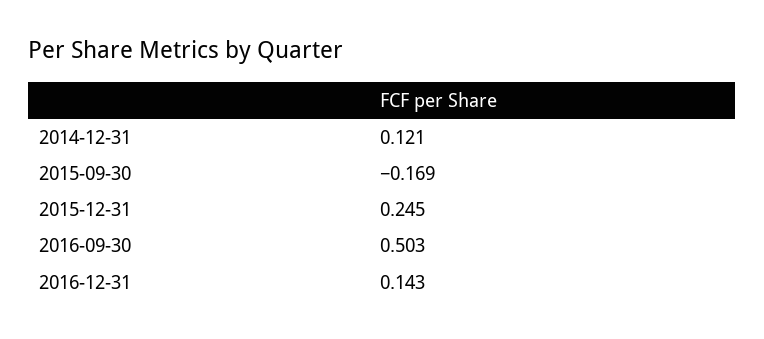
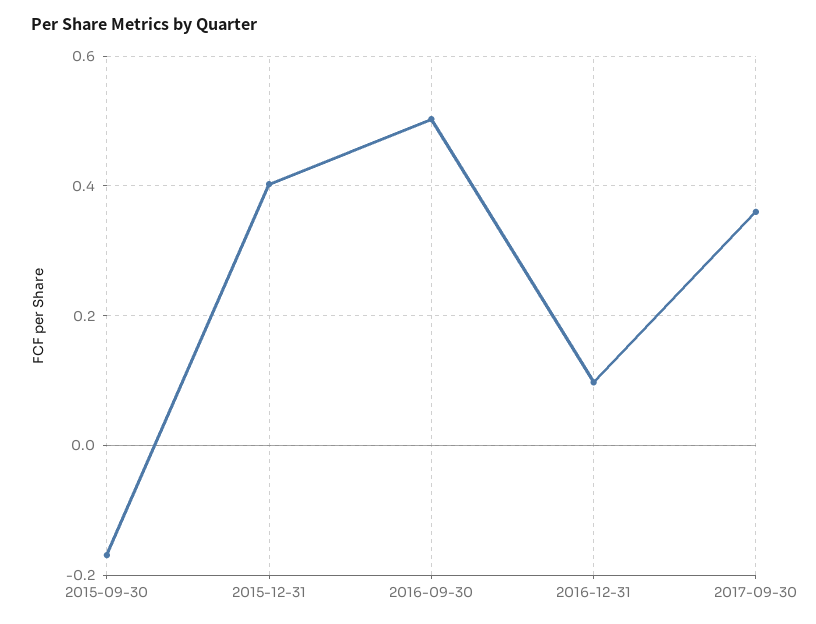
2014-12-31: 0.121 -> none
2015-12-31: 0.245 -> 0.4
2016-12-31: 0.143 -> 0.1
2017-09-30: none -> 0.36

